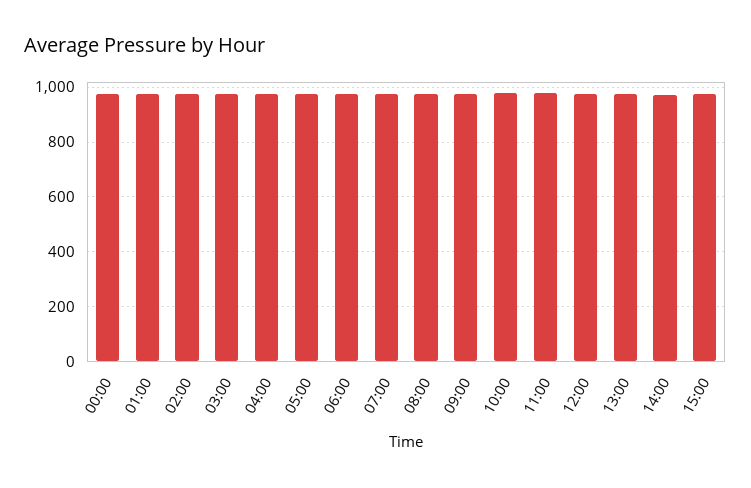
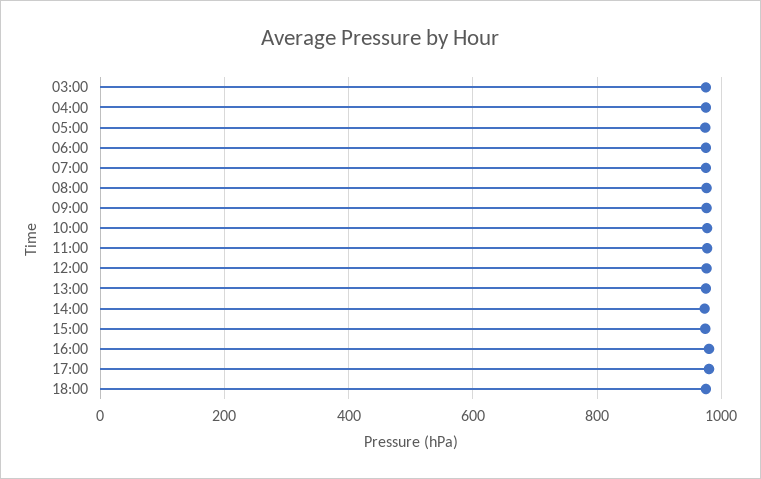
00:00: 975 -> none
01:00: 975 -> none
02:00: 975 -> none
16:00: none -> 980
17:00: none -> 980
18:00: none -> 980

